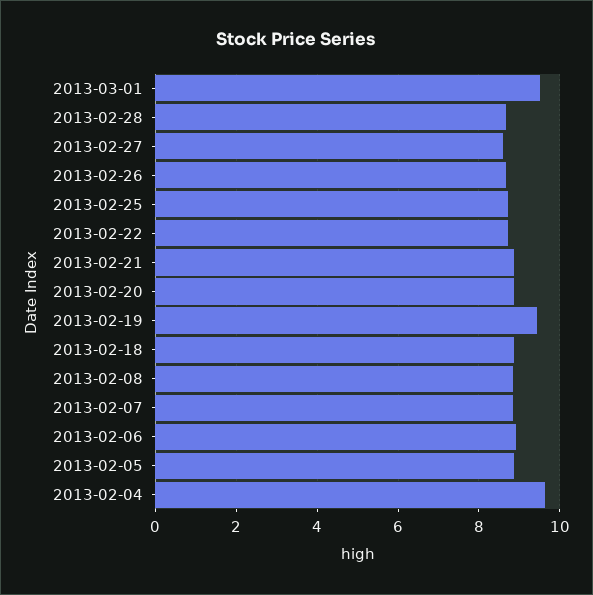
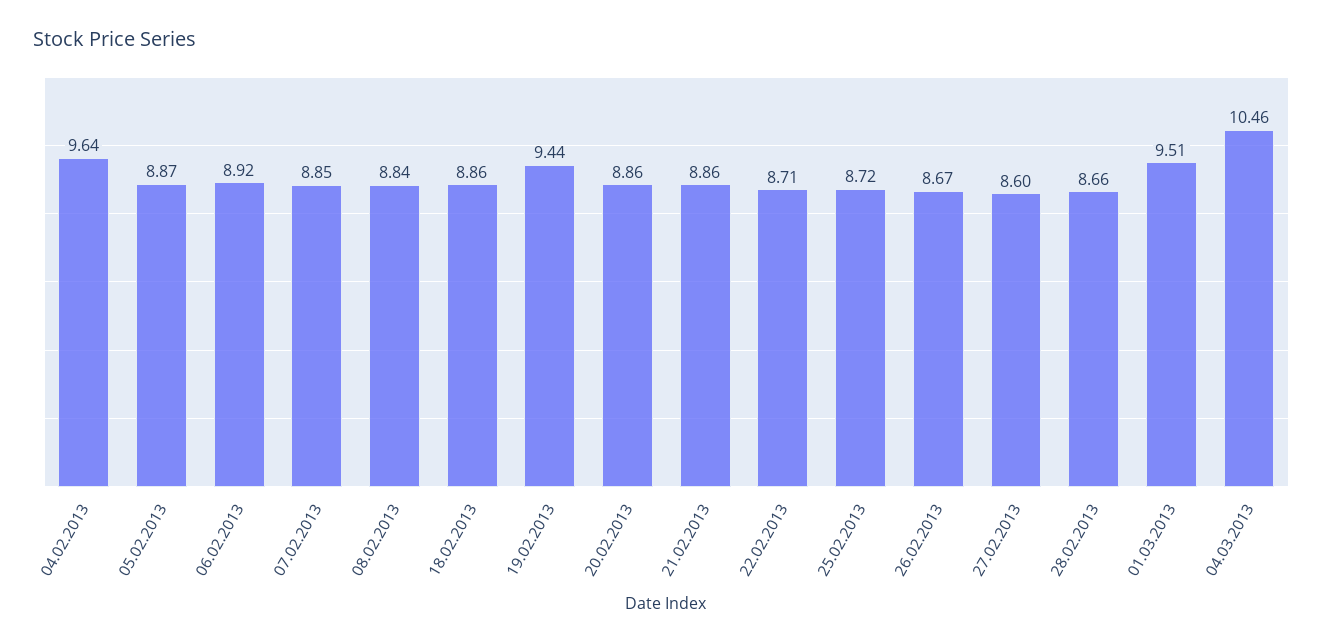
04.03.2013: none -> 10.46

